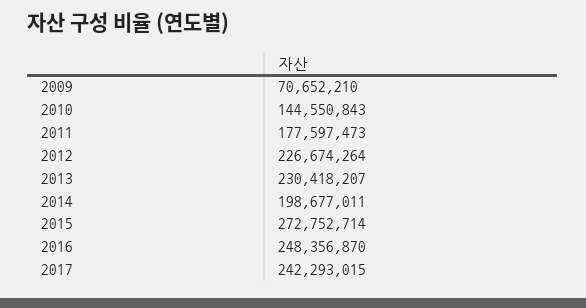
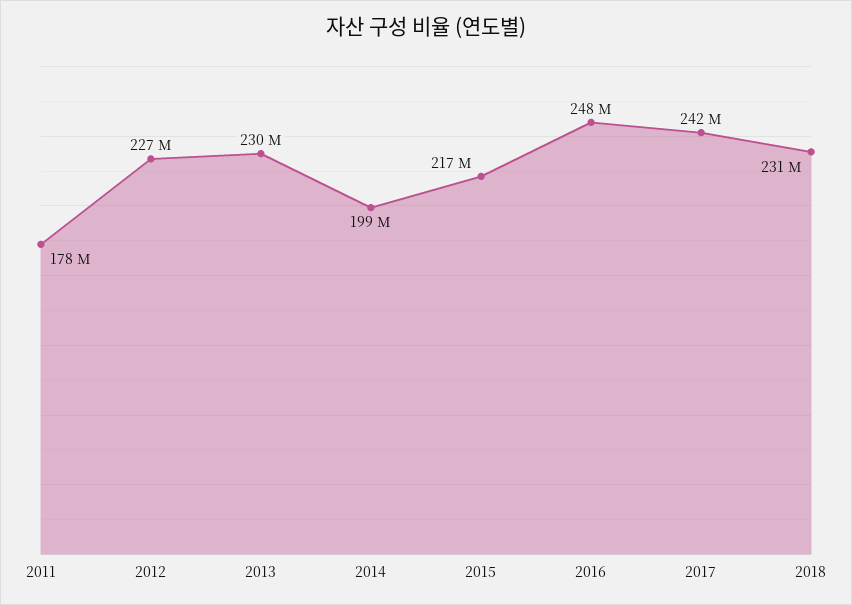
2009: 70652210 -> none
2010: 144550843 -> none
2015: 272752714 -> 217000000
2018: none -> 231000000

